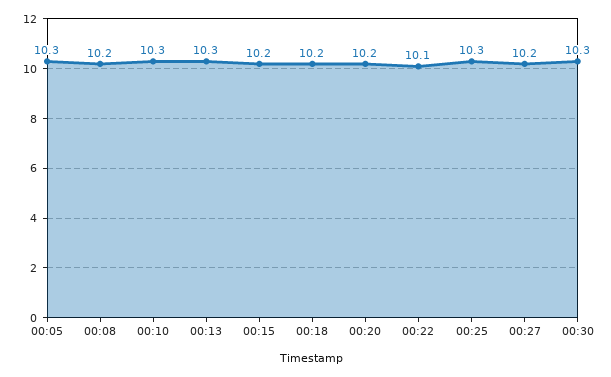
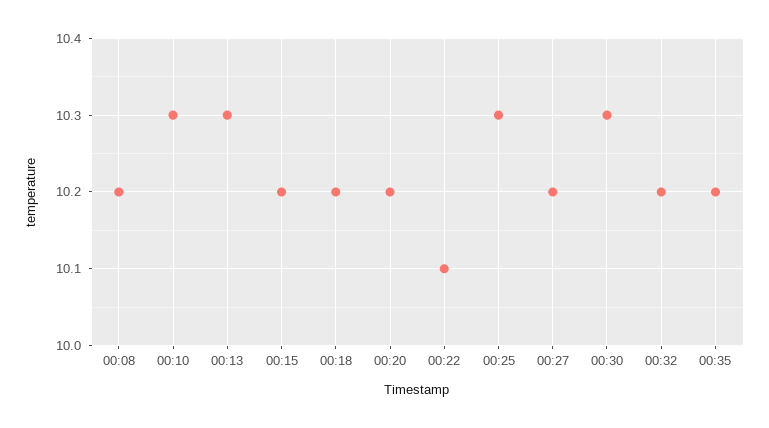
00:05: 10.3 -> none
00:32: none -> 10.2
00:35: none -> 10.2

